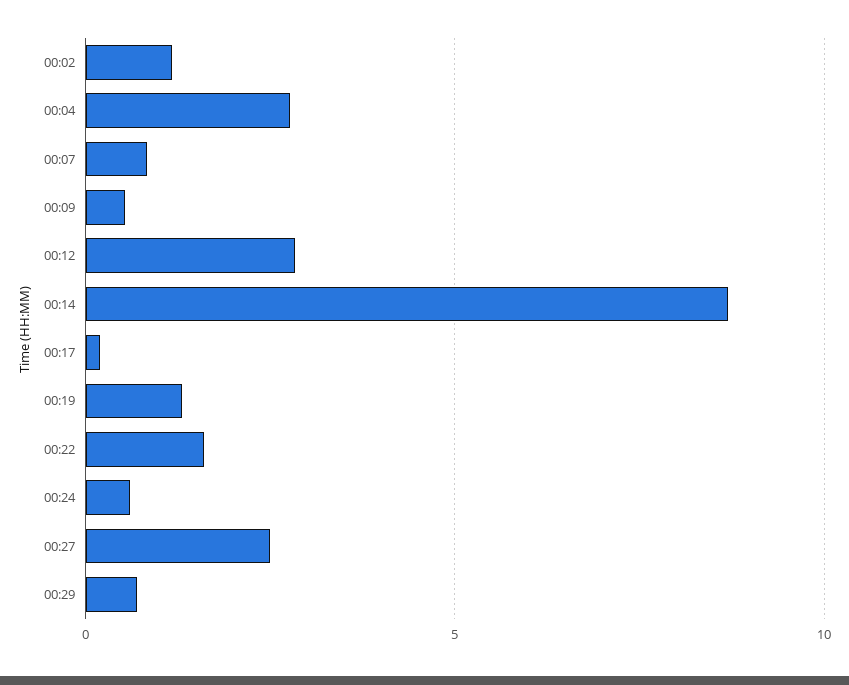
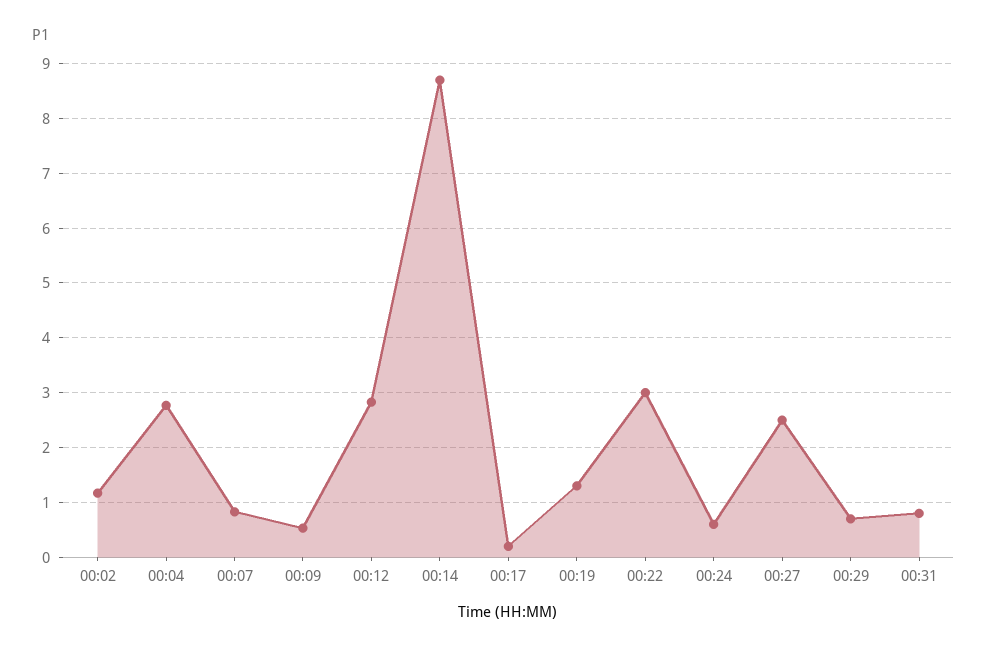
00:22: 1.5 -> 3
00:31: none -> 0.8

